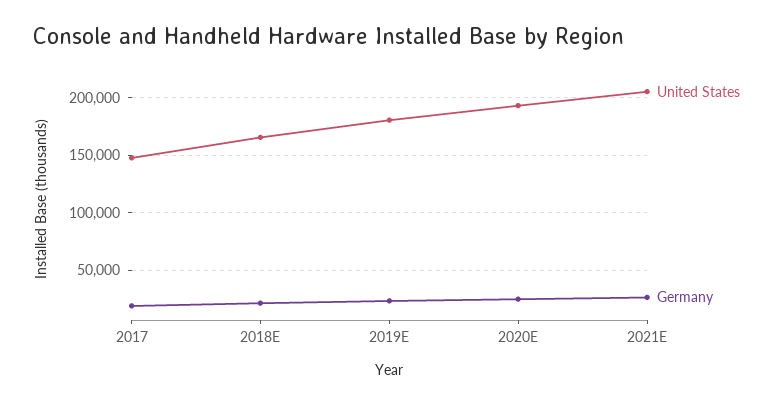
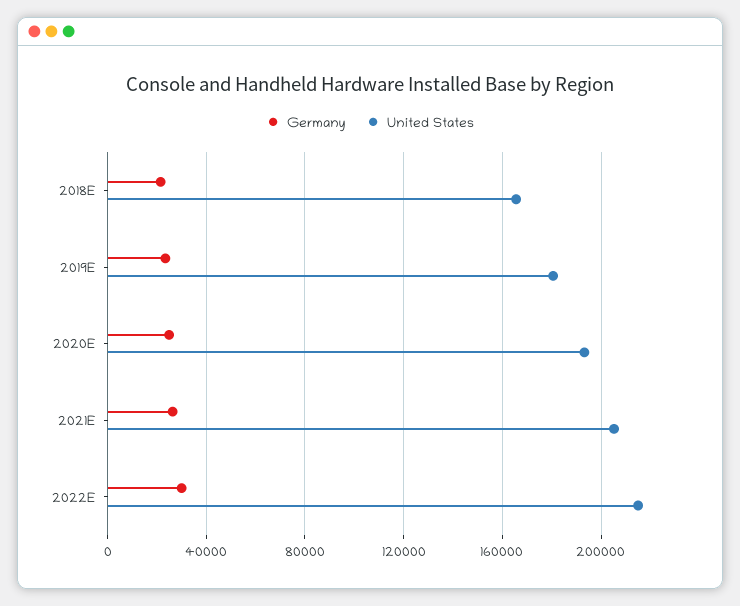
United States, 2017: 150000 -> none
Germany, 2017: 20000 -> none
Germany, 2022E: none -> 30000
United States, 2022E: none -> 215000

